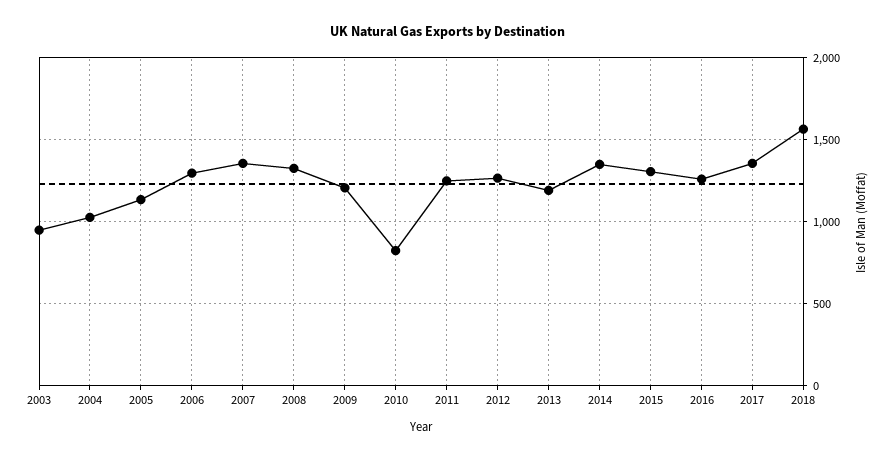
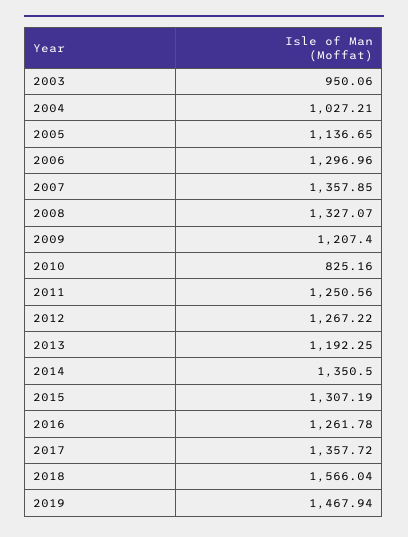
2019: none -> 1467.94

